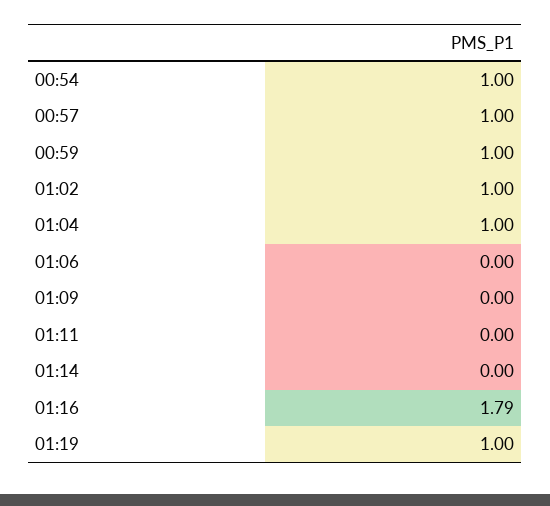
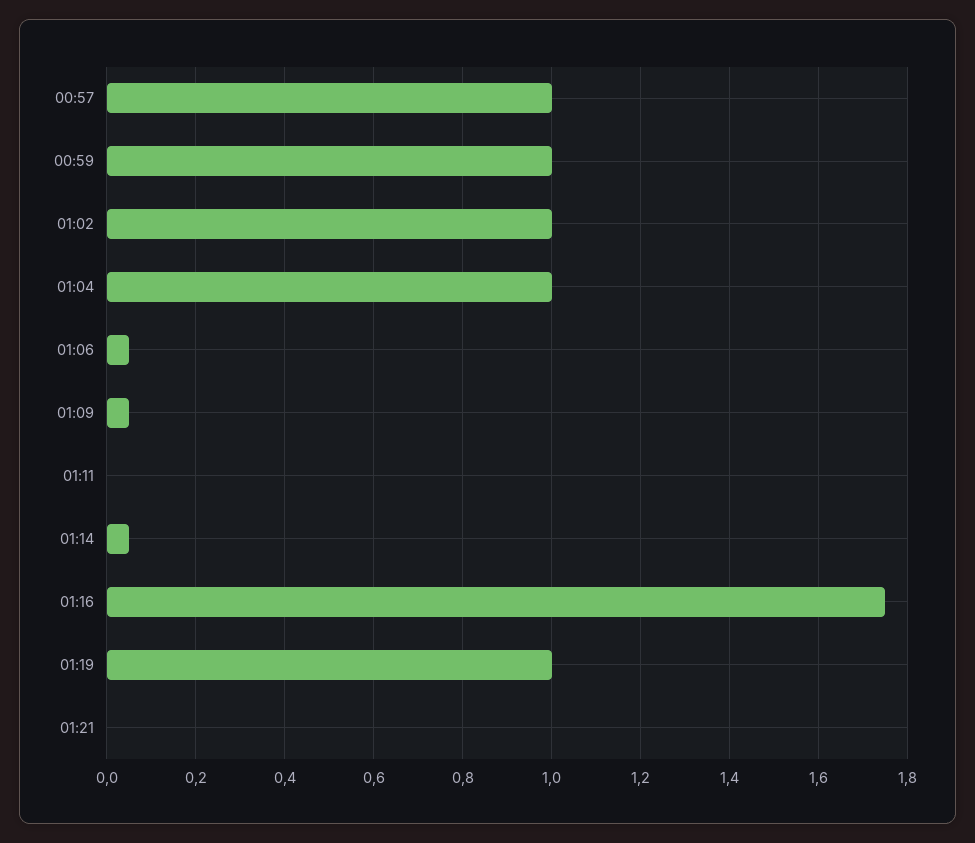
00:54: 1 -> none
01:06: 0 -> 0.05
01:09: 0 -> 0.05
01:14: 0 -> 0.05
01:16: 1.79 -> 1.75
01:21: none -> 0

